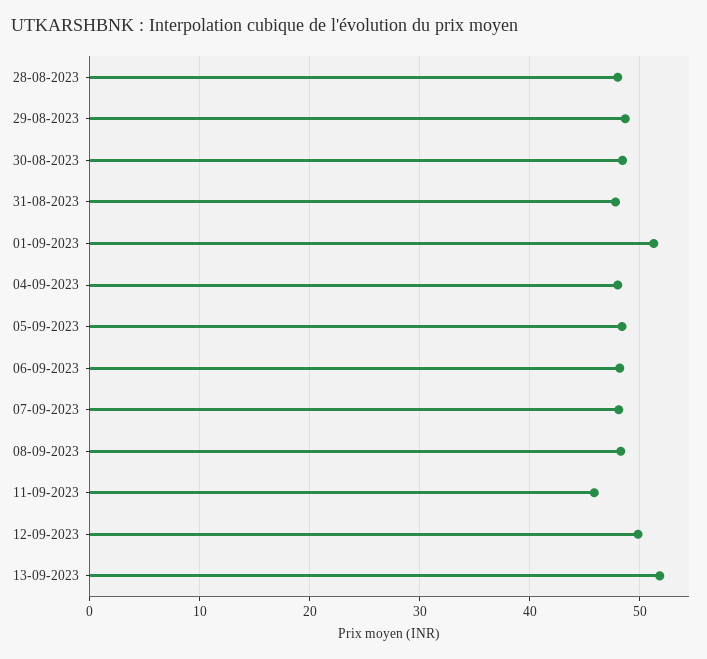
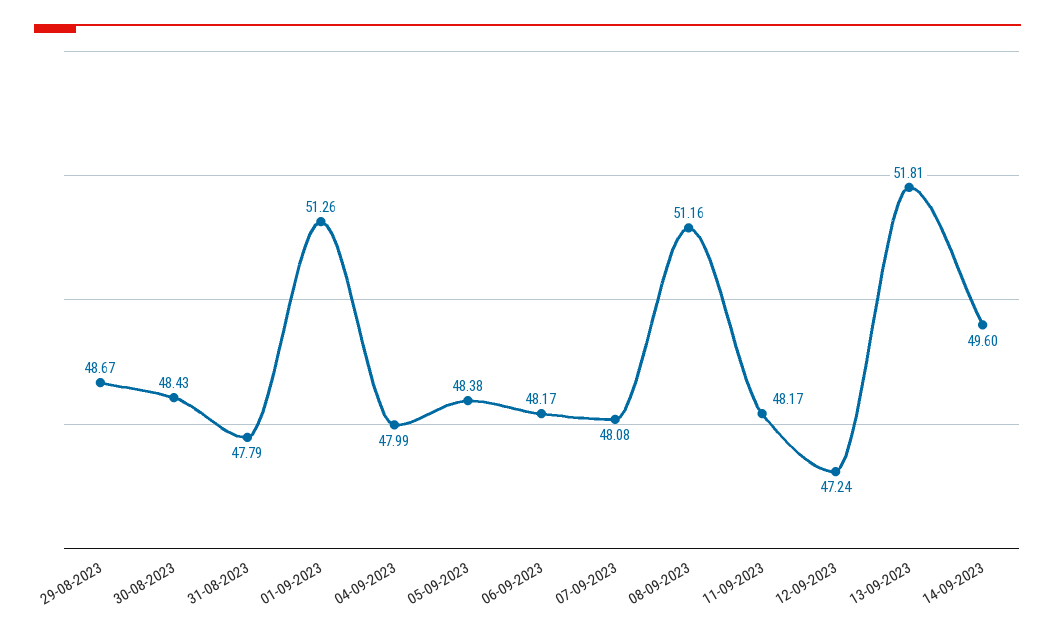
28-08-2023: 48 -> none
08-09-2023: 48 -> 51.16
11-09-2023: 46 -> 48.17
12-09-2023: 50 -> 47.24
14-09-2023: none -> 49.6

